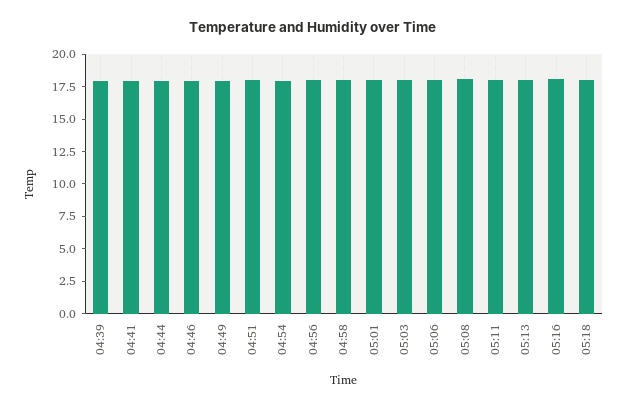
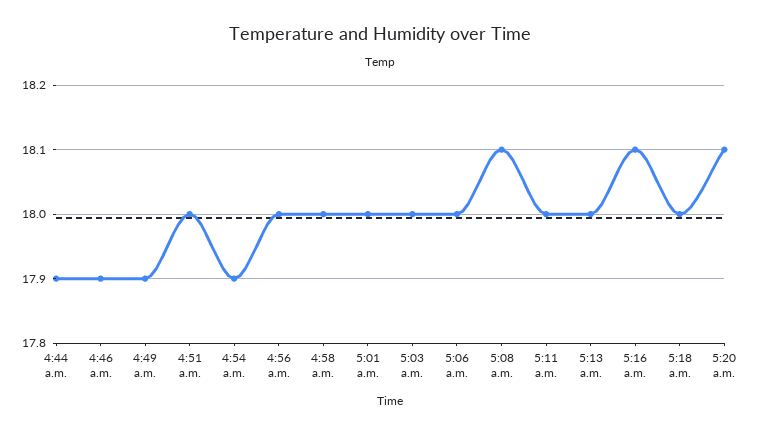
04:39: 17.5 -> none
04:41: 17.5 -> none
5:20 a.m.: none -> 18.1

